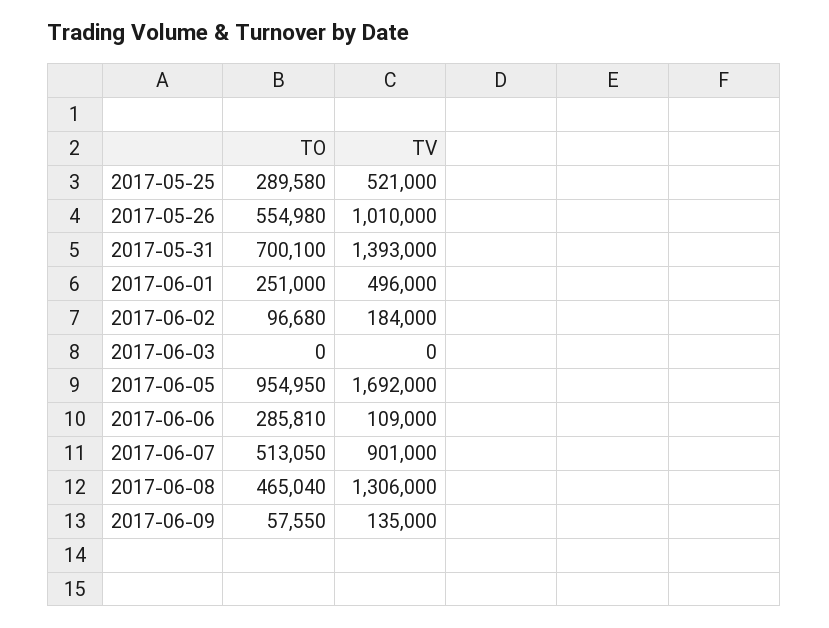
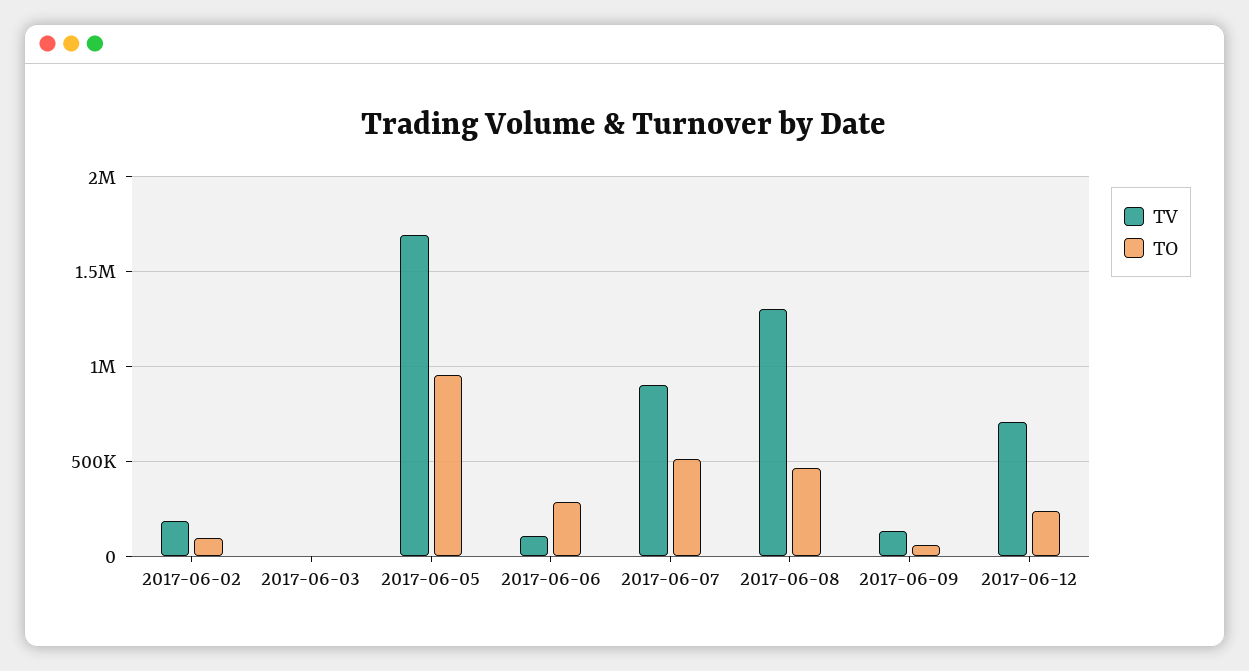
TO, 2017-05-25: 289580 -> none
TV, 2017-05-25: 521000 -> none
TO, 2017-05-26: 554980 -> none
TV, 2017-05-26: 1010000 -> none
TO, 2017-05-31: 700100 -> none
TV, 2017-05-31: 1393000 -> none
TO, 2017-06-01: 251000 -> none
TV, 2017-06-01: 496000 -> none
TV, 2017-06-12: none -> 700000
TO, 2017-06-12: none -> 250000

